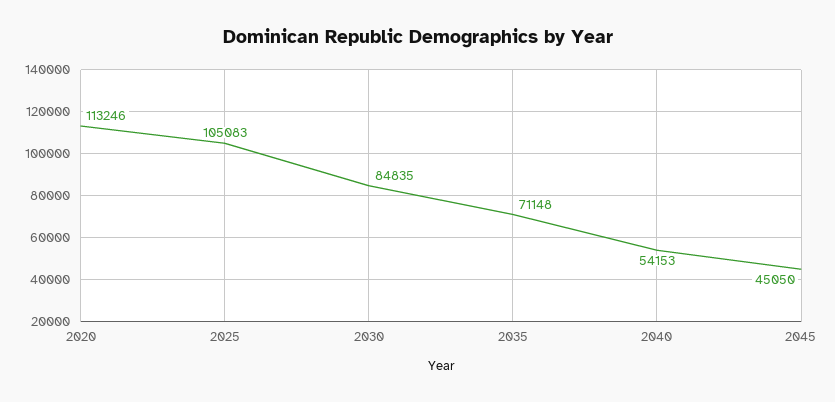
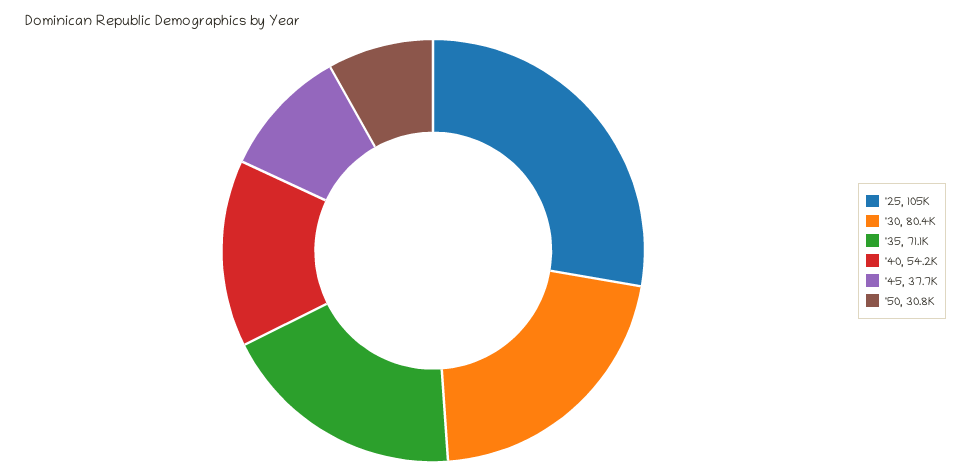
2020: 113246 -> none
2030: 84835 -> 80400
2045: 45050 -> 37700
'50: none -> 30800

